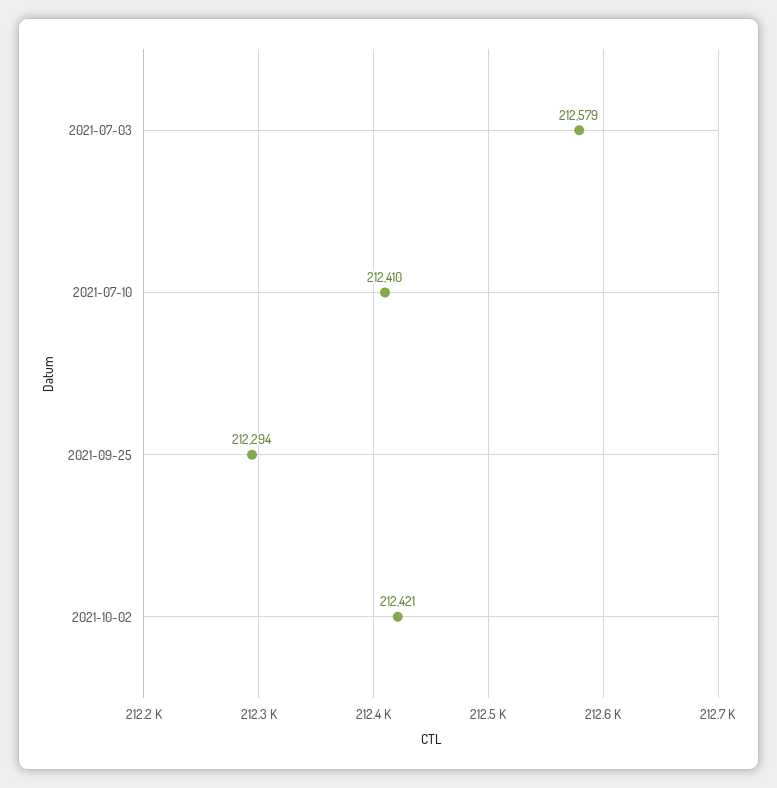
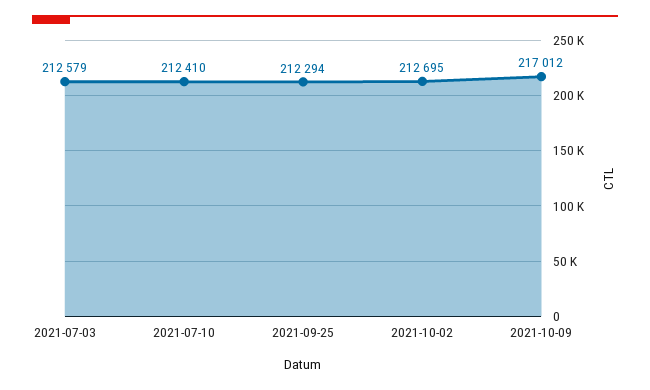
2021-10-02: 212421 -> 212695
2021-10-09: none -> 217012

